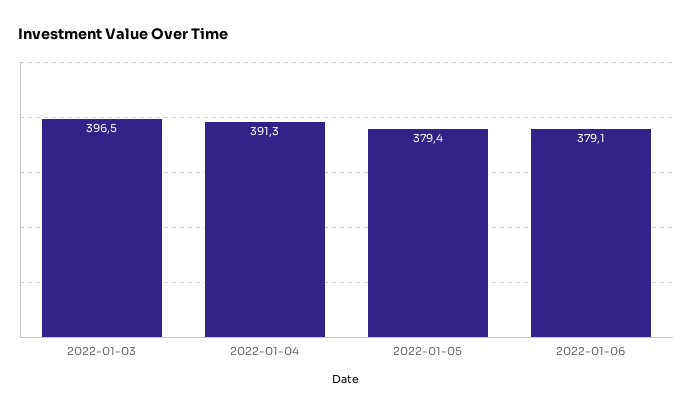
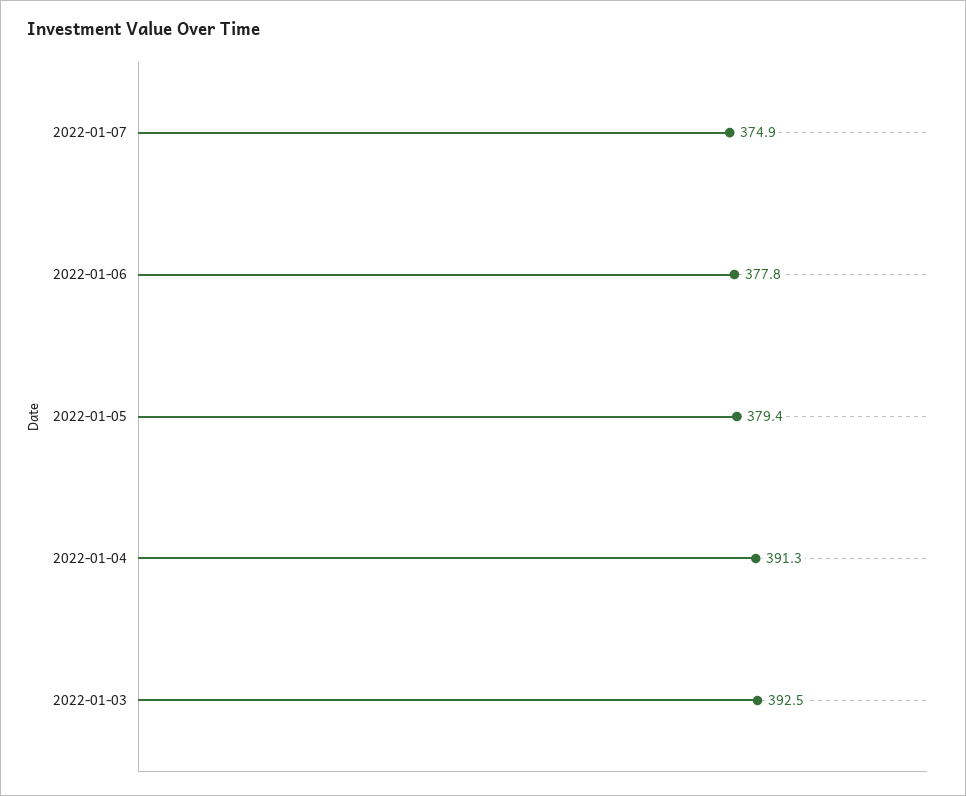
2022-01-03: 396.5 -> 392.5
2022-01-06: 379.1 -> 377.8
2022-01-07: none -> 374.9

